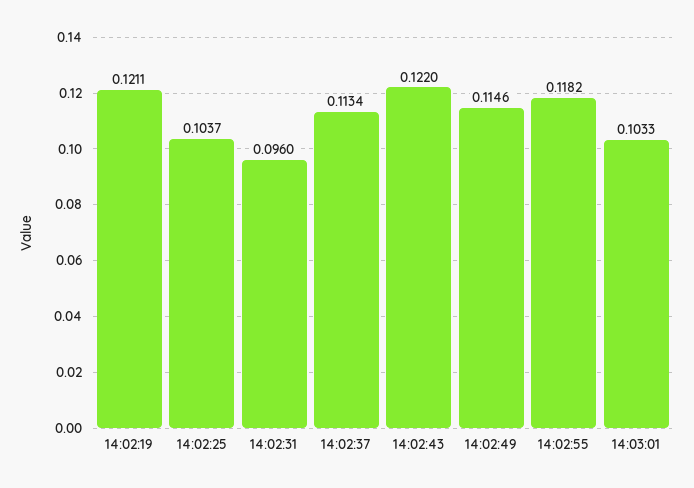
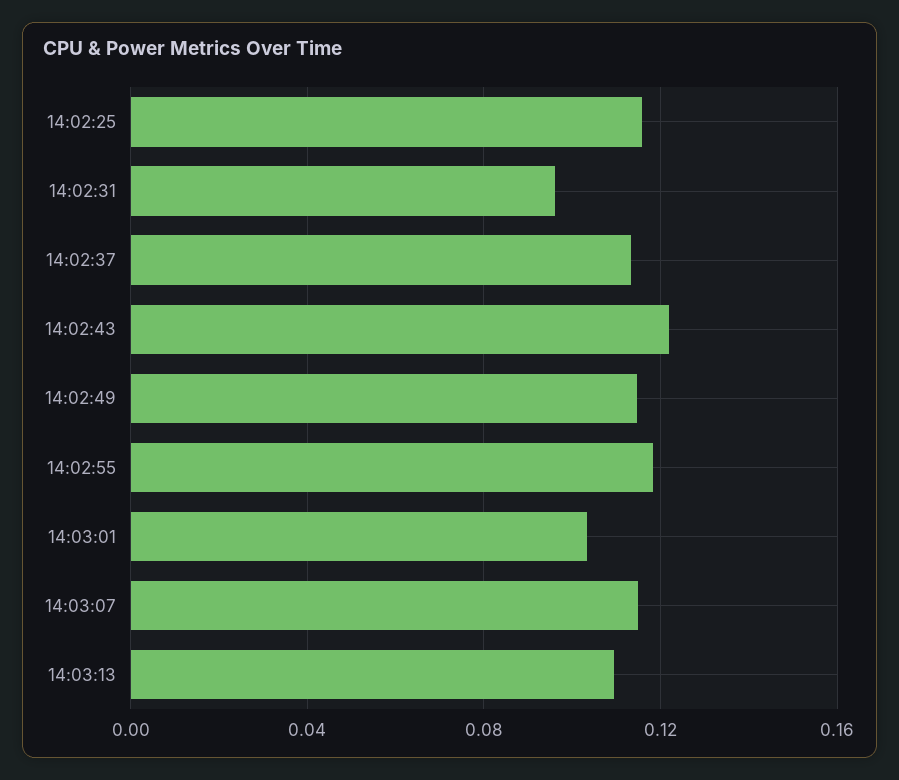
14:02:19: 0.1211 -> none
14:02:25: 0.1037 -> 0.115
14:03:07: none -> 0.115
14:03:13: none -> 0.11

